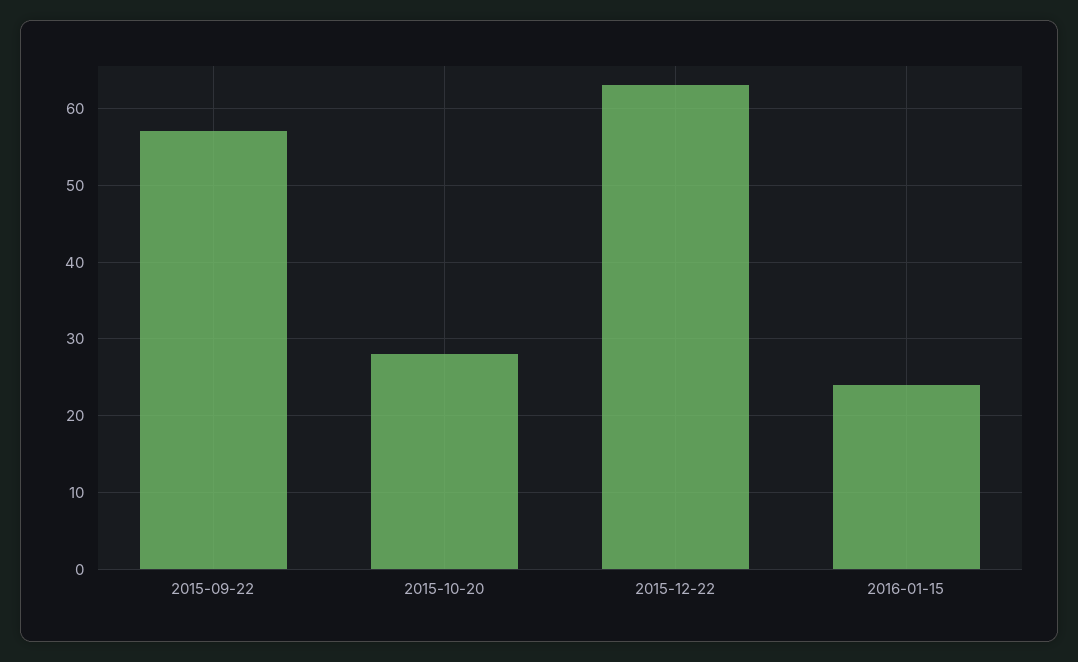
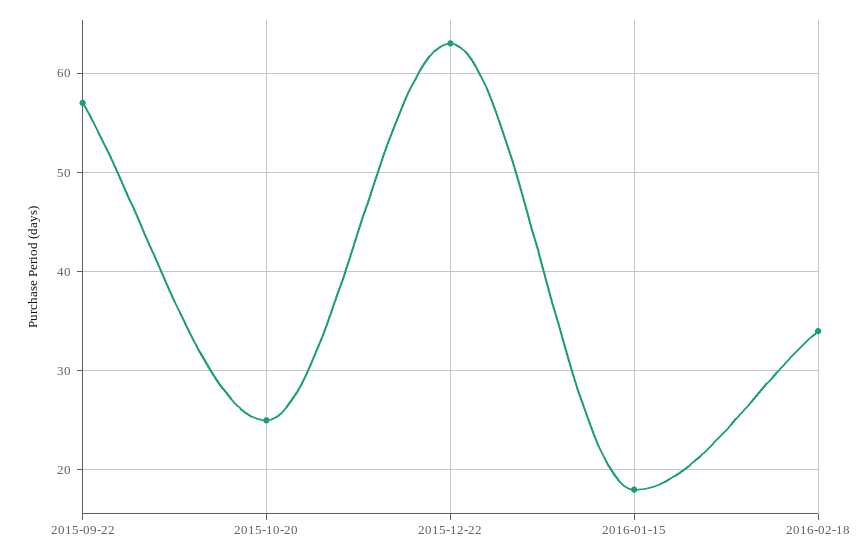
2015-10-20: 28 -> 25
2016-01-15: 24 -> 18
2016-02-18: none -> 34

